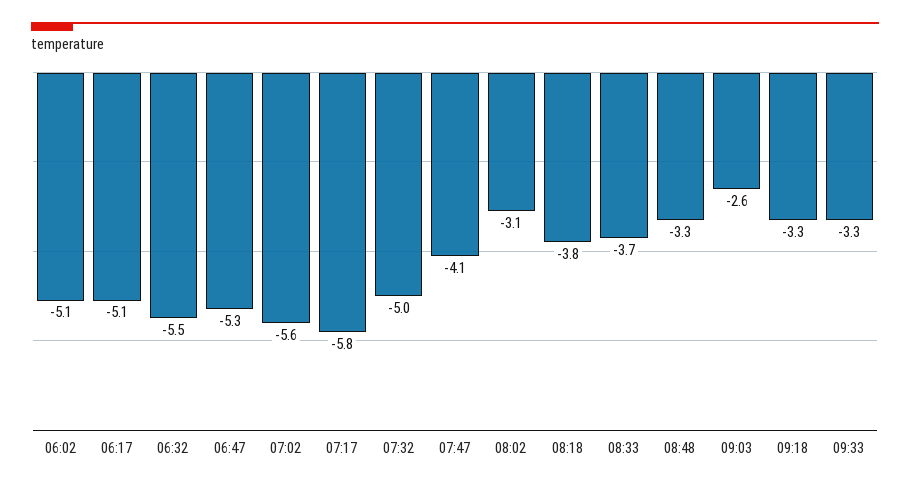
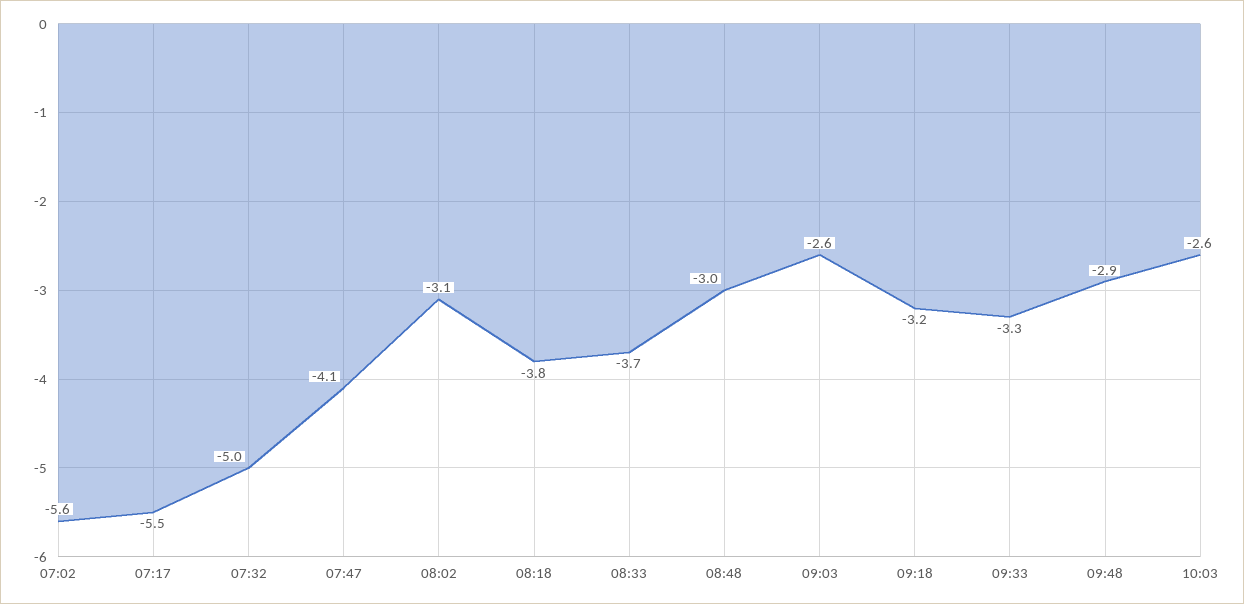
06:02: -5.1 -> none
06:17: -5.1 -> none
06:32: -5.5 -> none
06:47: -5.3 -> none
07:17: -5.8 -> -5.5
08:48: -3.3 -> -3
09:18: -3.3 -> -3.2
09:48: none -> -2.9
10:03: none -> -2.6

